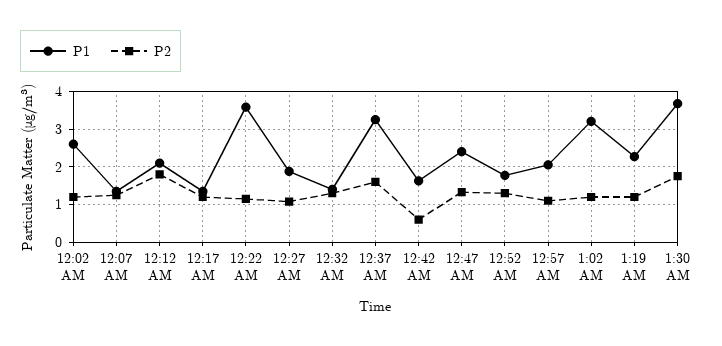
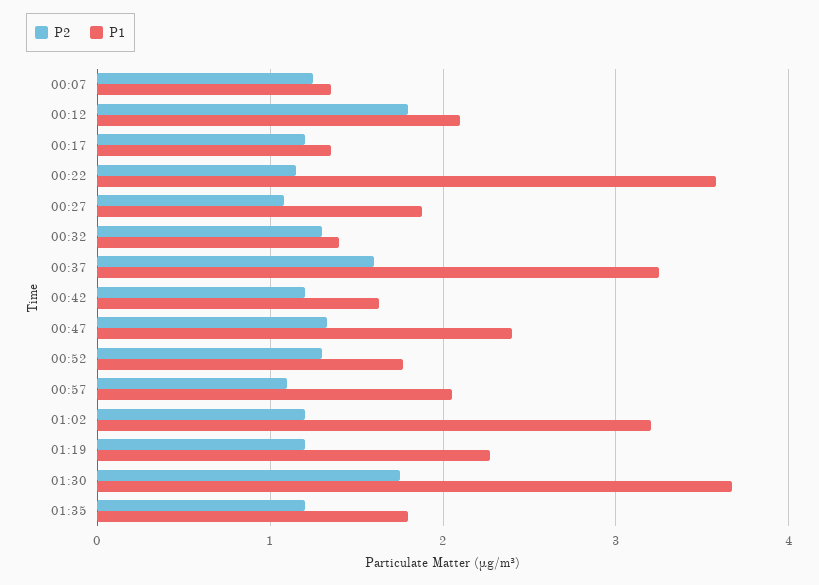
P1, 12:02 AM: 2.6 -> none
P2, 12:02 AM: 1.2 -> none
P2, 12:42 AM: 0.6 -> 1.2
P2, 01:35: none -> 1.2
P1, 01:35: none -> 1.8

